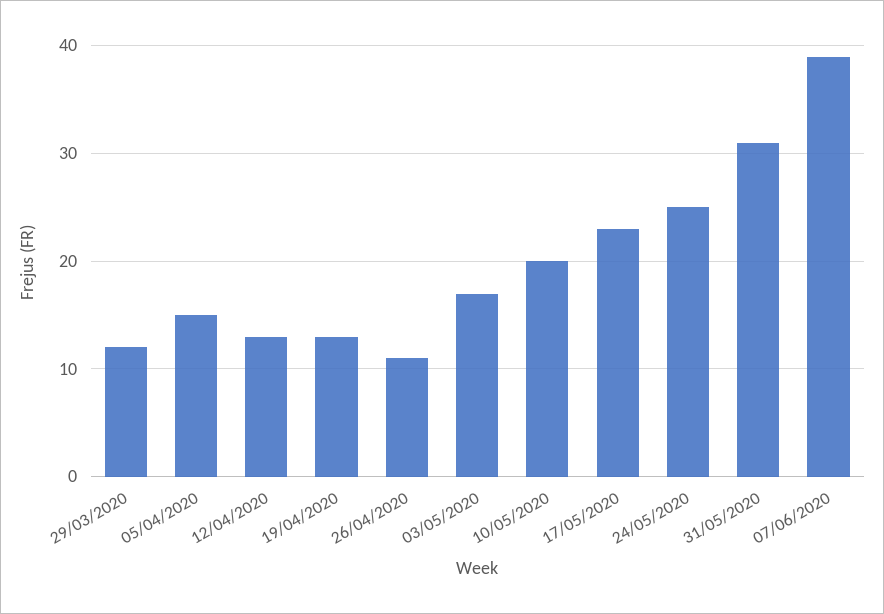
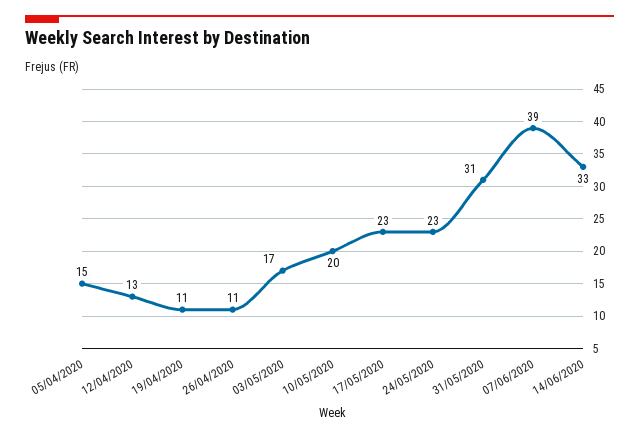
29/03/2020: 12 -> none
19/04/2020: 13 -> 11
24/05/2020: 25 -> 23
14/06/2020: none -> 33

